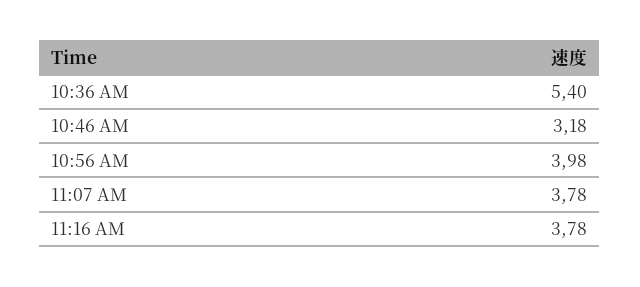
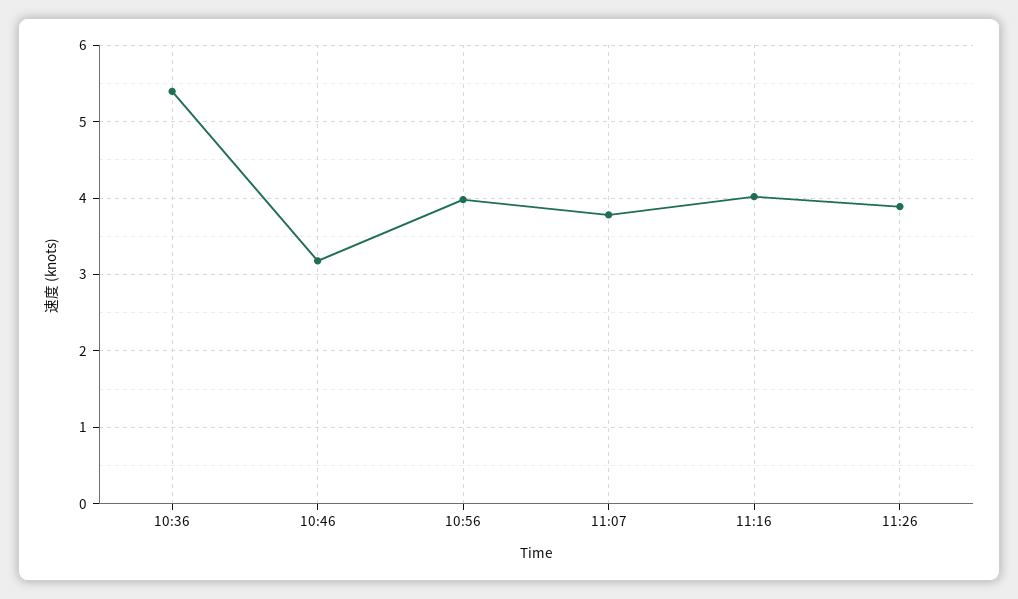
11:16 AM: 3.78 -> 4
11:26: none -> 3.9

